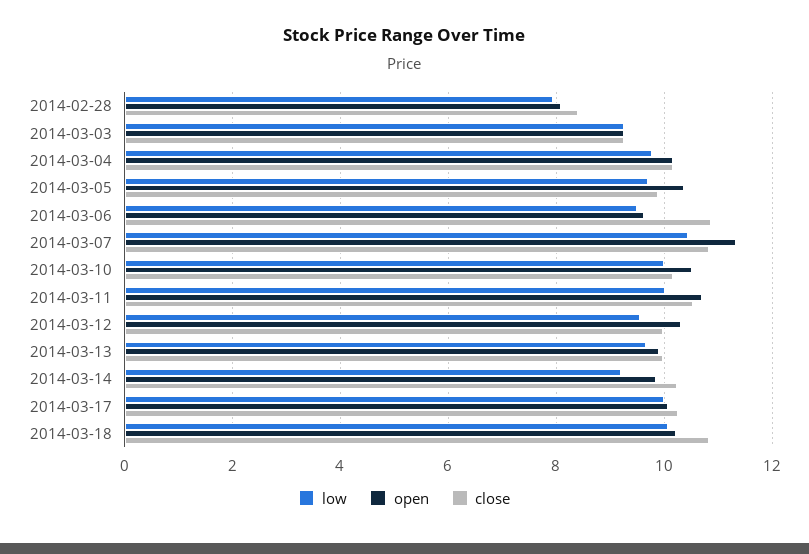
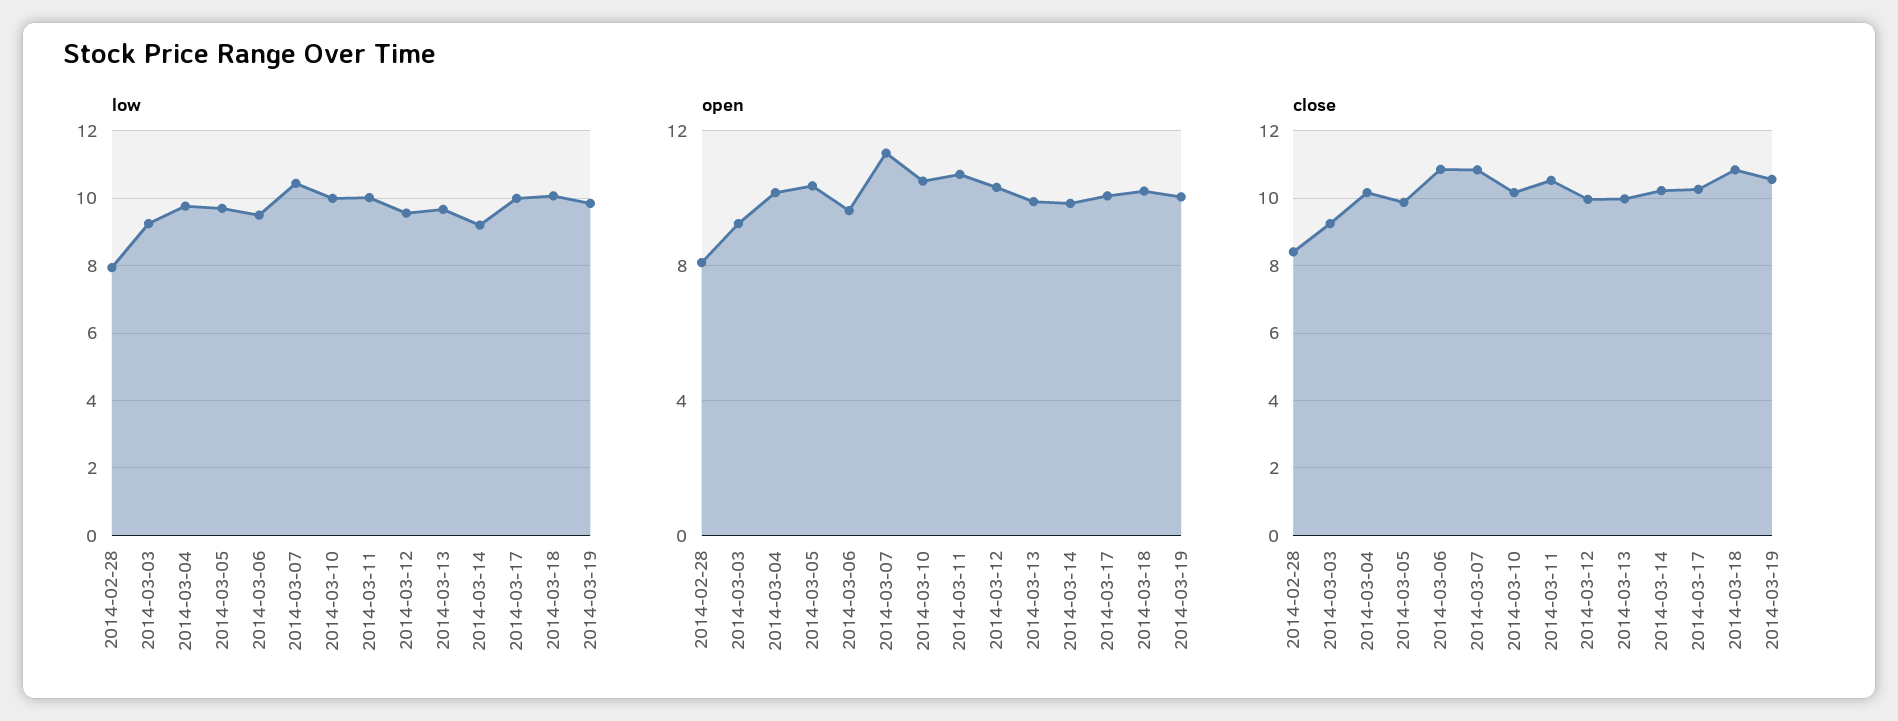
low, 2014-03-19: none -> 9.8
open, 2014-03-19: none -> 10
close, 2014-03-19: none -> 10.6

